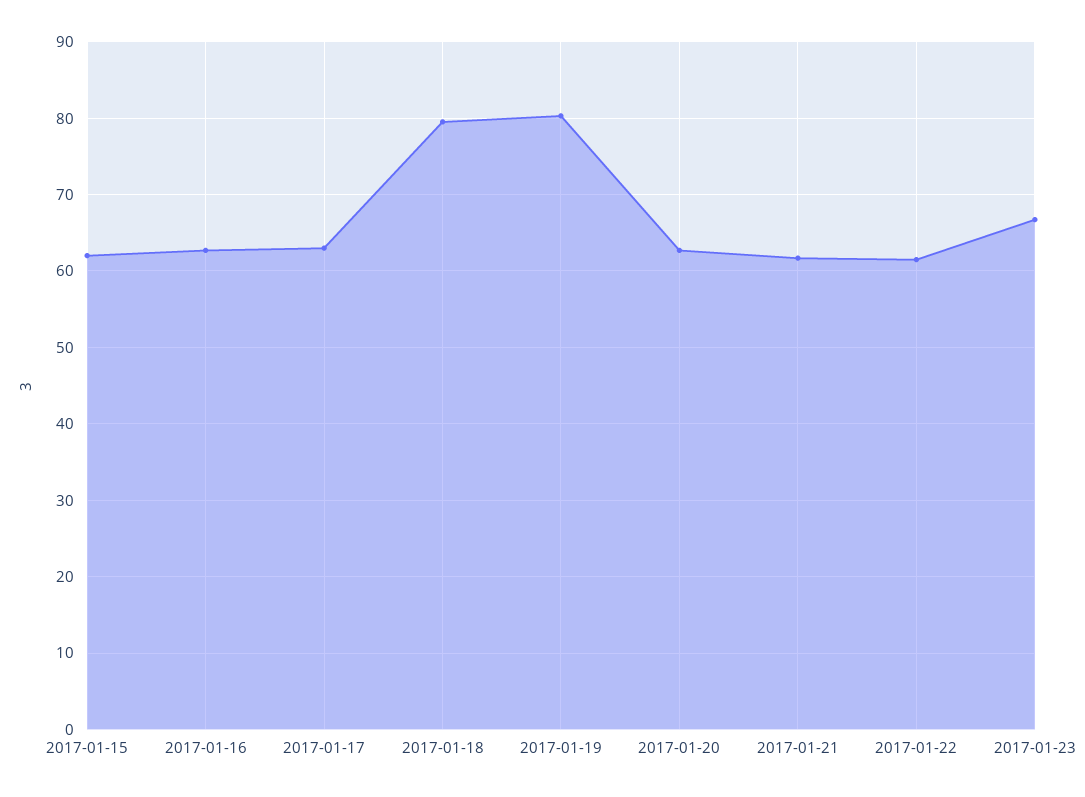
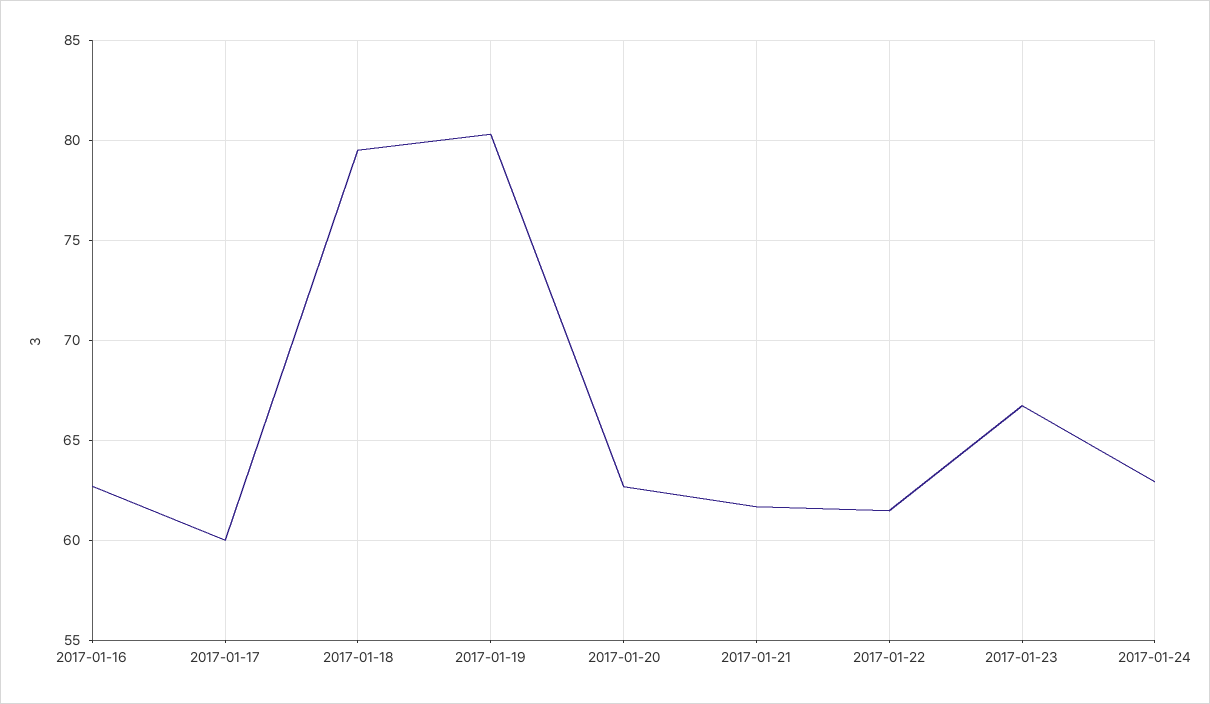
2017-01-15: 62 -> none
2017-01-17: 63 -> 60
2017-01-24: none -> 63

